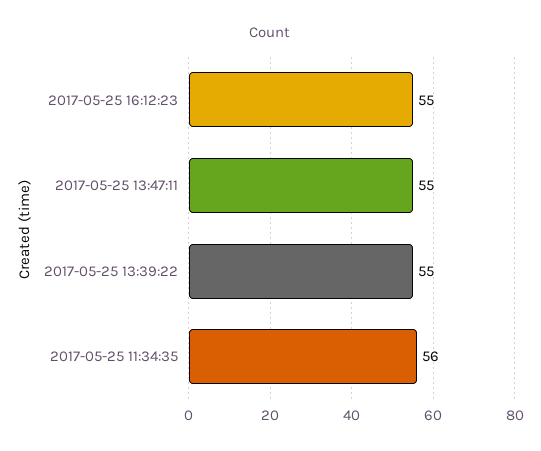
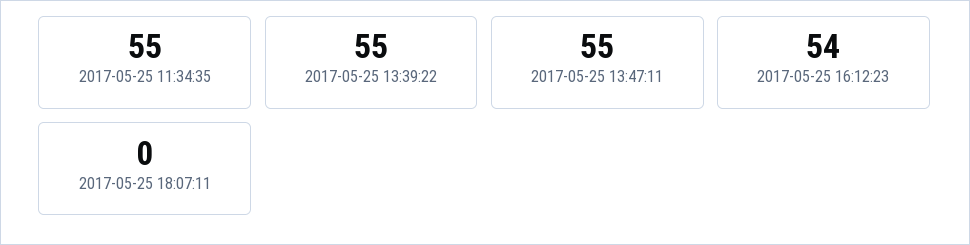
2017-05-25 16:12:23: 55 -> 54
2017-05-25 11:34:35: 56 -> 55
2017-05-25 18:07:11: none -> 0

